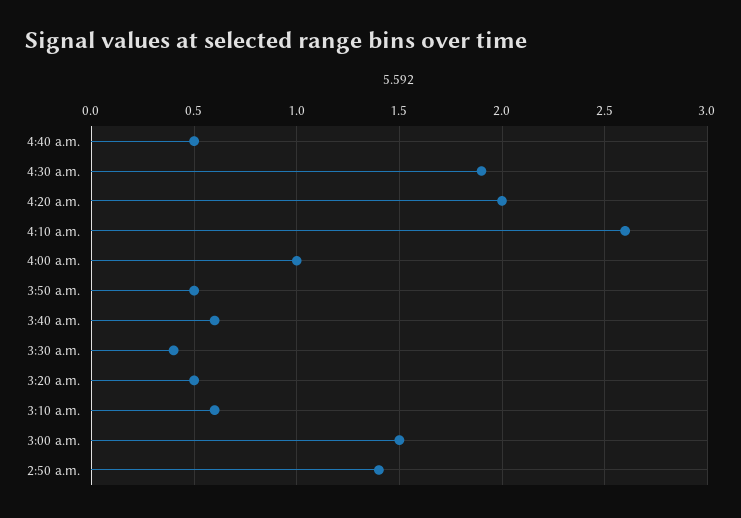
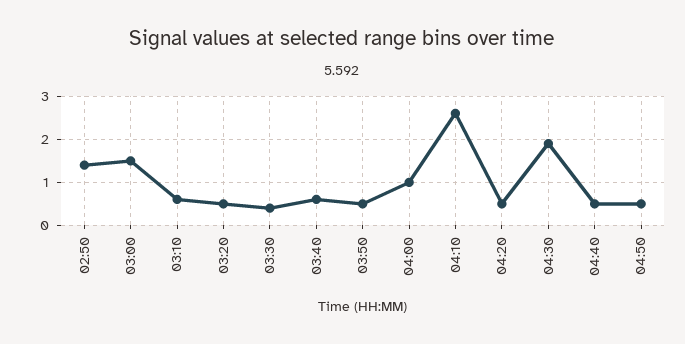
4:20 a.m.: 2 -> 0.5
04:50: none -> 0.5

